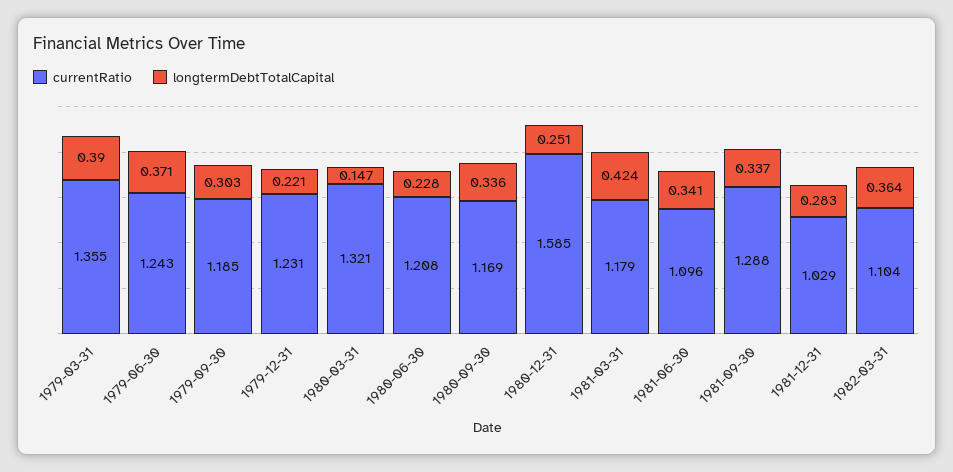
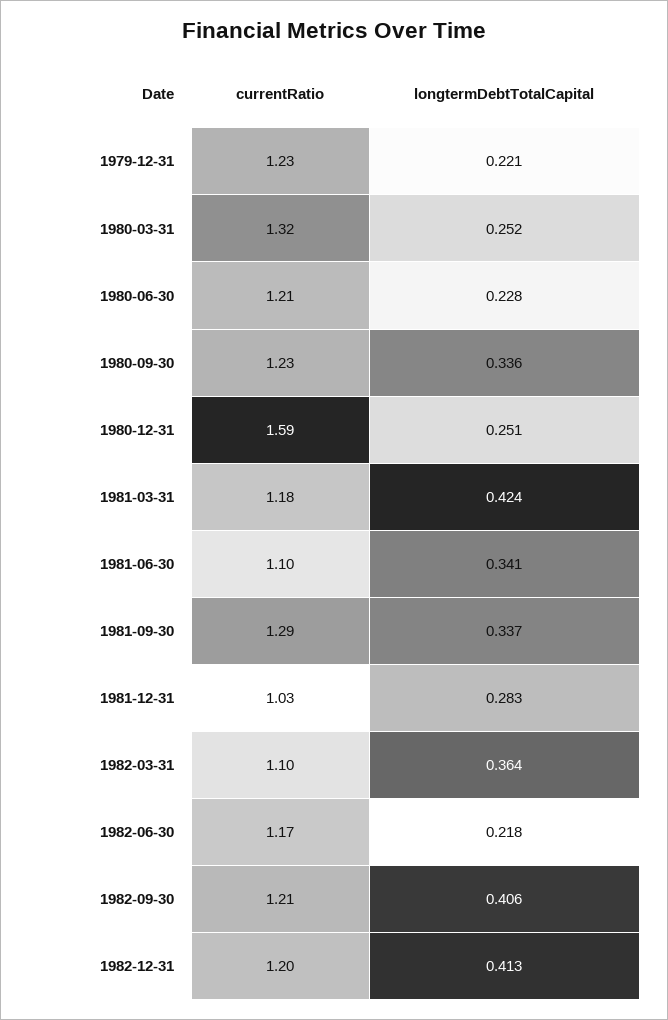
currentRatio, 1979-03-31: 1.355 -> none
longtermDebtTotalCapital, 1979-03-31: 0.39 -> none
currentRatio, 1979-06-30: 1.243 -> none
longtermDebtTotalCapital, 1979-06-30: 0.371 -> none
currentRatio, 1979-09-30: 1.185 -> none
longtermDebtTotalCapital, 1979-09-30: 0.303 -> none
longtermDebtTotalCapital, 1980-03-31: 0.147 -> 0.252
currentRatio, 1980-09-30: 1.169 -> 1.23
currentRatio, 1982-06-30: none -> 1.17
longtermDebtTotalCapital, 1982-06-30: none -> 0.218
currentRatio, 1982-09-30: none -> 1.21
longtermDebtTotalCapital, 1982-09-30: none -> 0.406
currentRatio, 1982-12-31: none -> 1.2
longtermDebtTotalCapital, 1982-12-31: none -> 0.413

